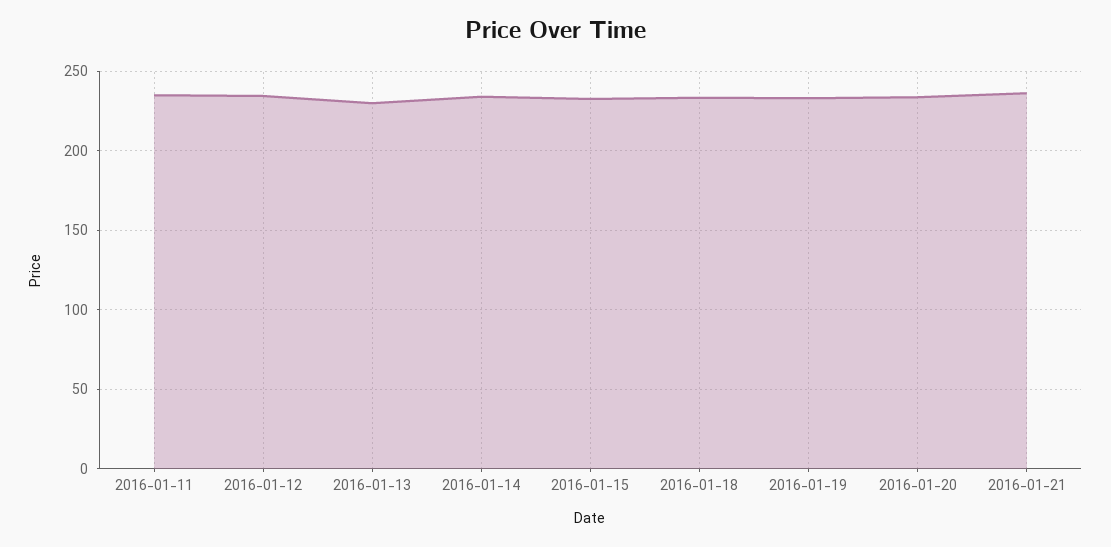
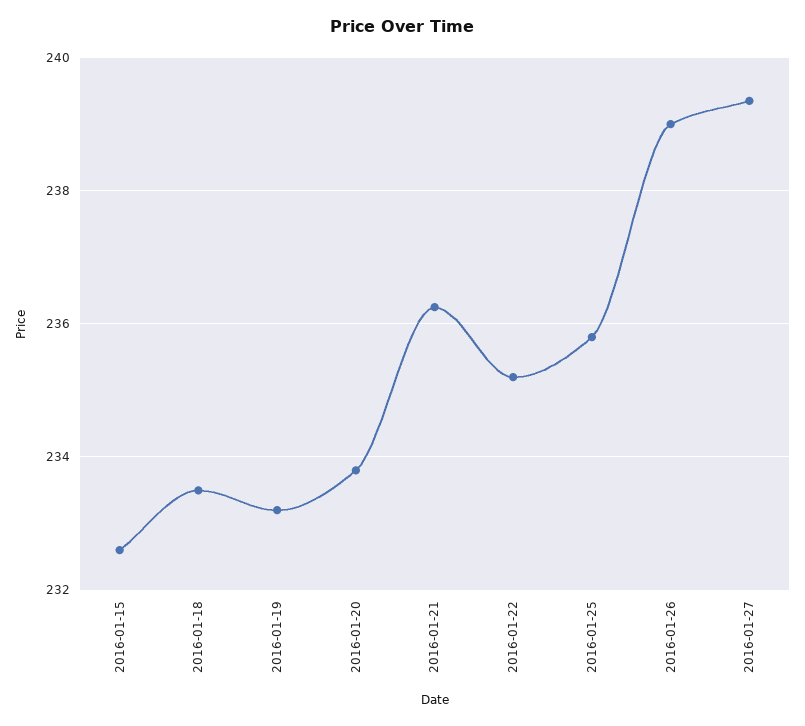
2016-01-11: 235 -> none
2016-01-12: 235 -> none
2016-01-13: 230 -> none
2016-01-14: 235 -> none
2016-01-22: none -> 235.2
2016-01-25: none -> 235.8
2016-01-26: none -> 239
2016-01-27: none -> 239.4

